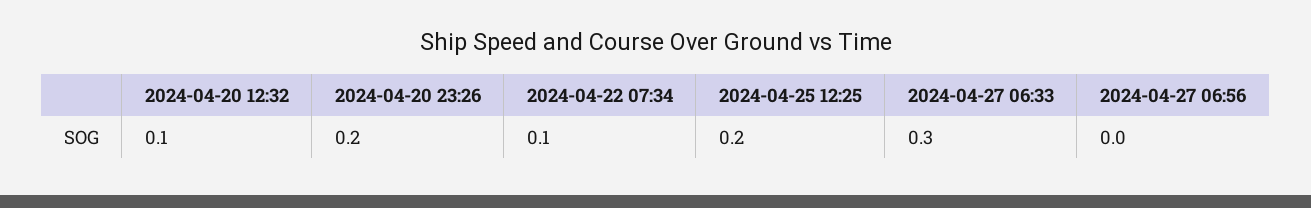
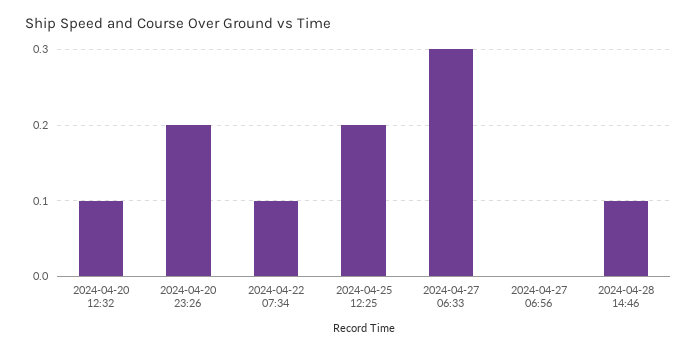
2024-04-28 14:46: none -> 0.1

